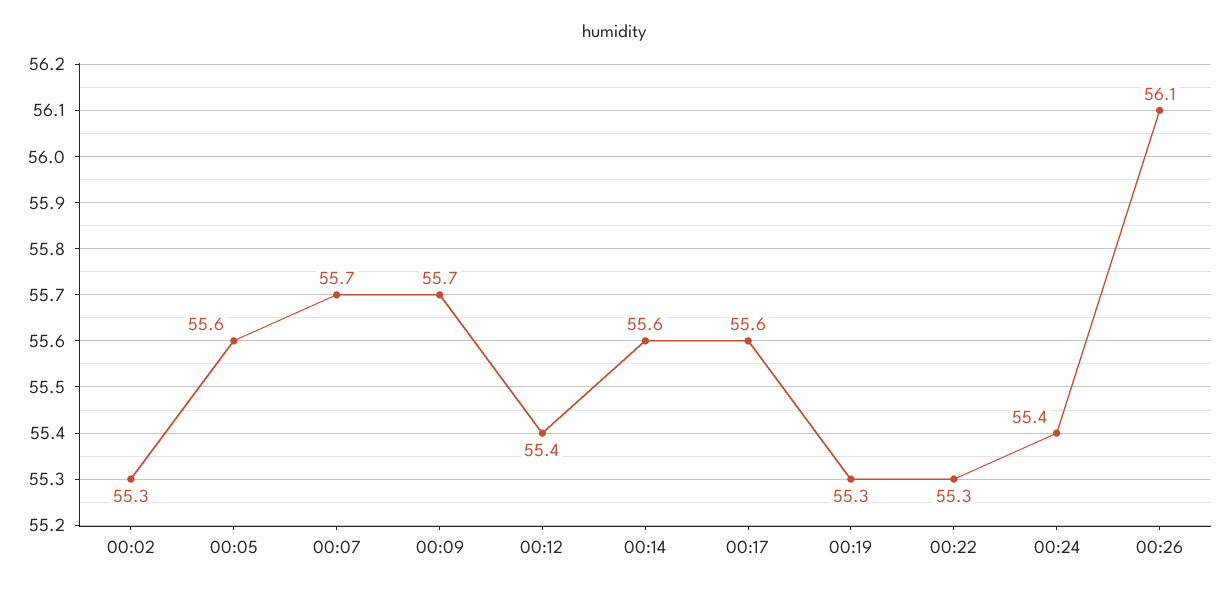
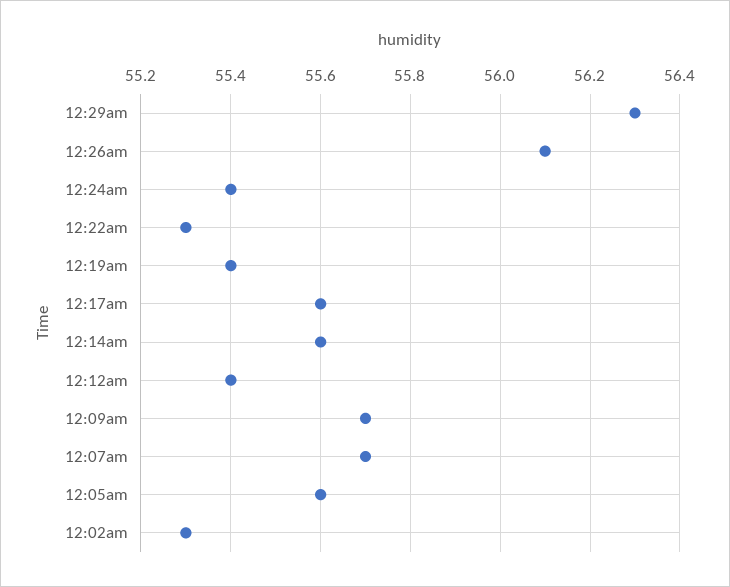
00:19: 55.3 -> 55.4
12:29am: none -> 56.3

